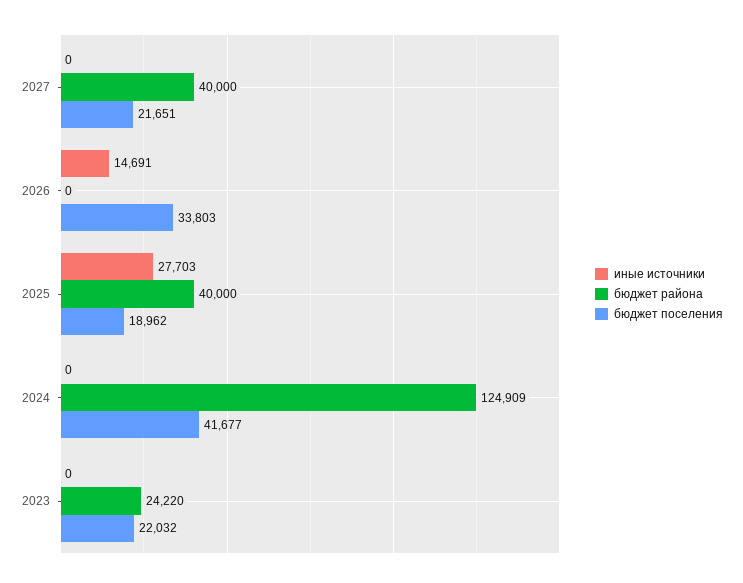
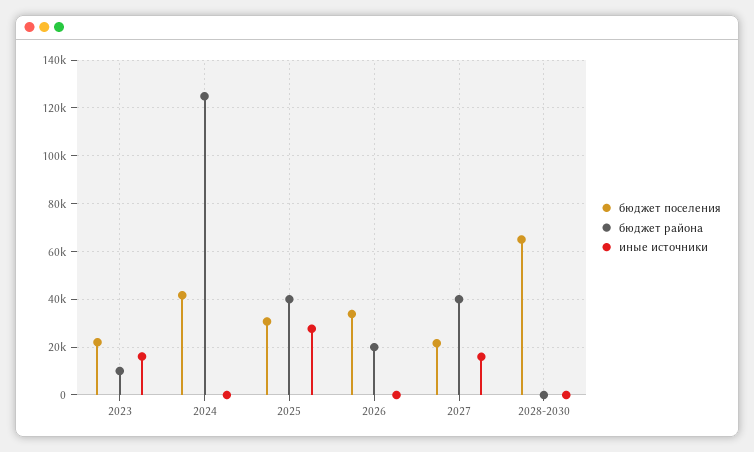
иные источники, 2027: 0 -> 15000
иные источники, 2026: 14691 -> 0
бюджет района, 2026: 0 -> 20000
бюджет поселения, 2025: 18962 -> 30000
иные источники, 2023: 0 -> 15000
бюджет района, 2023: 24220 -> 10000
бюджет поселения, 2028-2030: none -> 65000
бюджет района, 2028-2030: none -> 0
иные источники, 2028-2030: none -> 0

